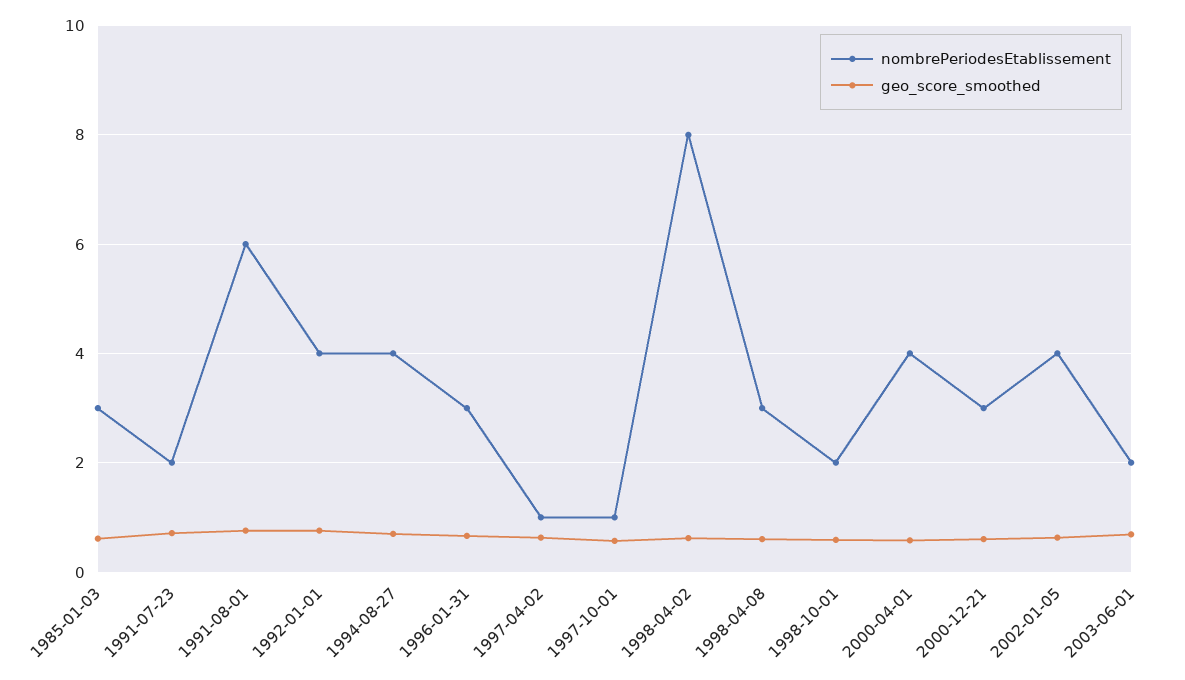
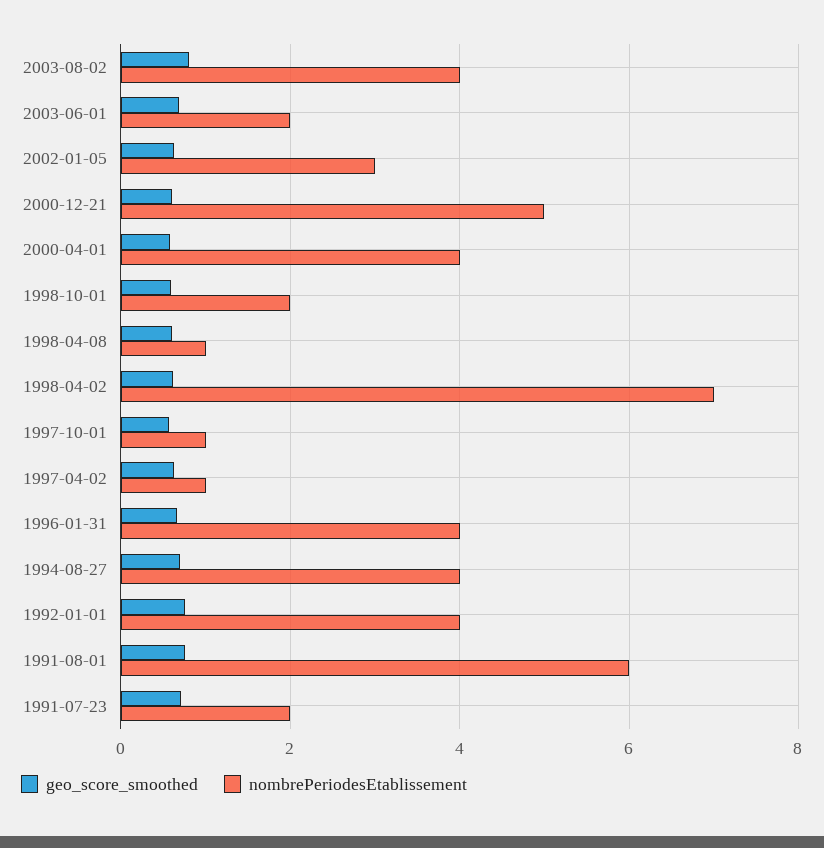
nombrePeriodesEtablissement, 1985-01-03: 3 -> none
geo_score_smoothed, 1985-01-03: 0.6 -> none
nombrePeriodesEtablissement, 1996-01-31: 3 -> 4
nombrePeriodesEtablissement, 1998-04-02: 8 -> 7
nombrePeriodesEtablissement, 1998-04-08: 3 -> 1
nombrePeriodesEtablissement, 2000-12-21: 3 -> 5
nombrePeriodesEtablissement, 2002-01-05: 4 -> 3
geo_score_smoothed, 2003-08-02: none -> 0.8
nombrePeriodesEtablissement, 2003-08-02: none -> 4

